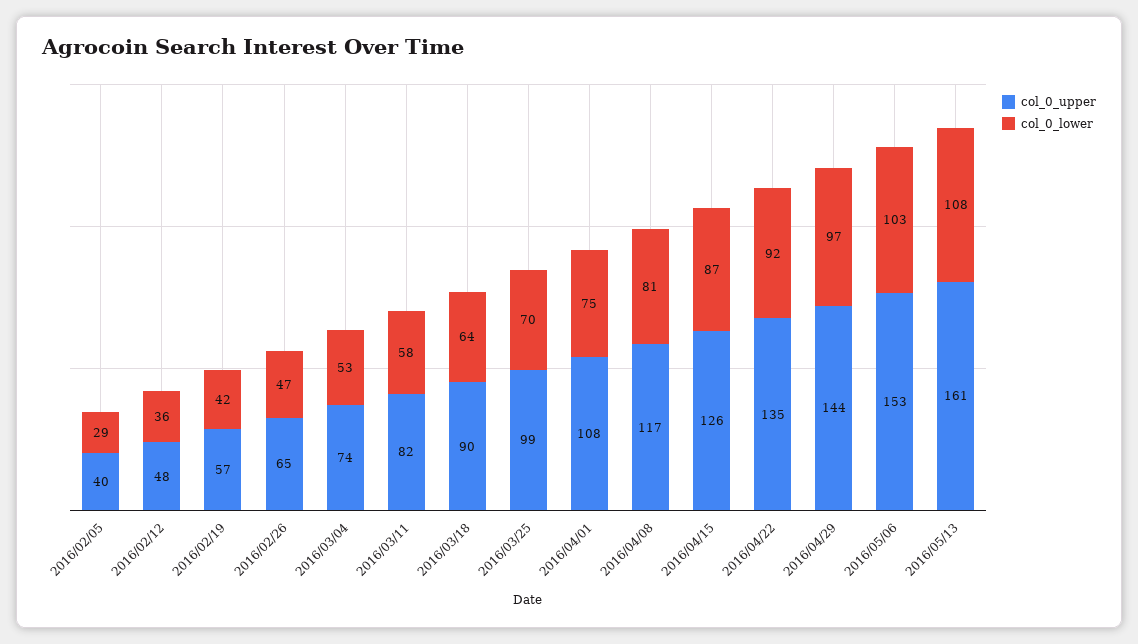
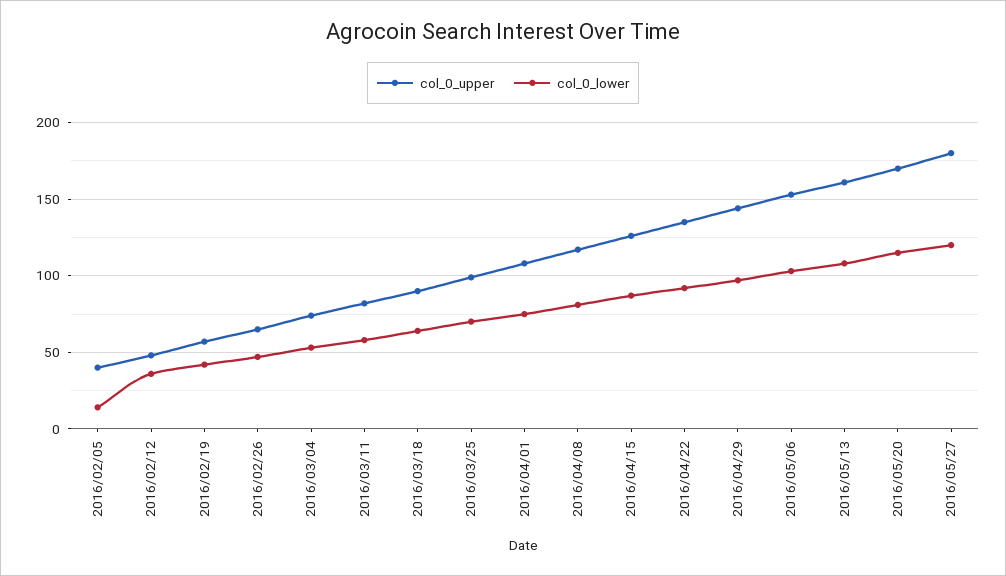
col_0_lower, 2016/02/05: 29 -> 15
col_0_upper, 2016/05/20: none -> 170
col_0_lower, 2016/05/20: none -> 115
col_0_upper, 2016/05/27: none -> 180
col_0_lower, 2016/05/27: none -> 120

